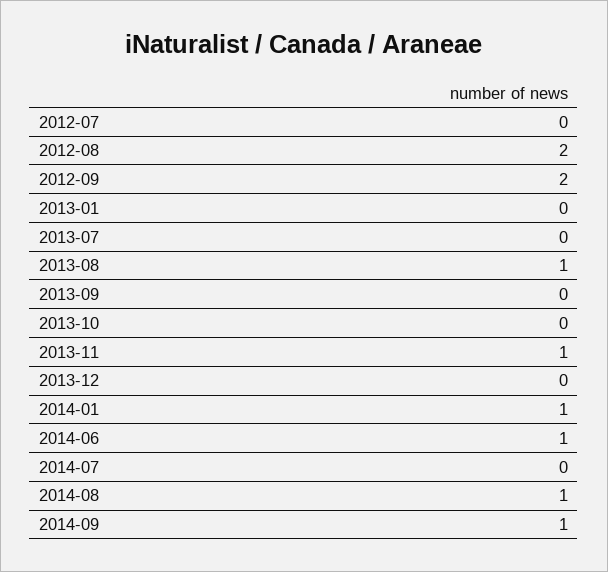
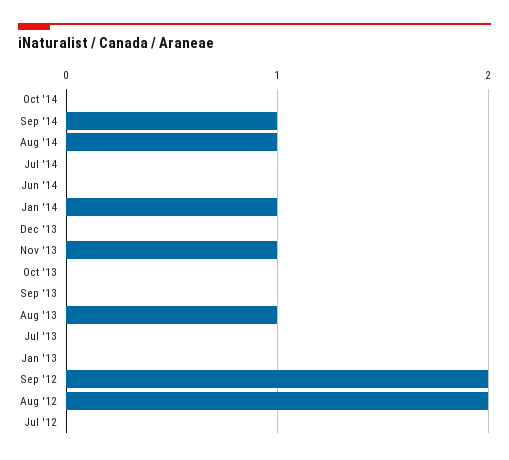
2014-06: 1 -> 0
Oct '14: none -> 0

